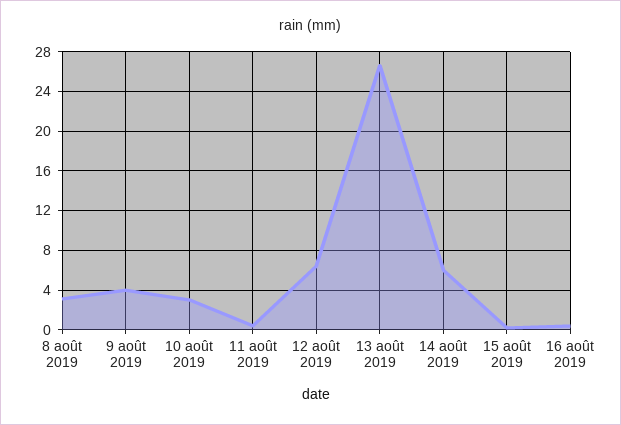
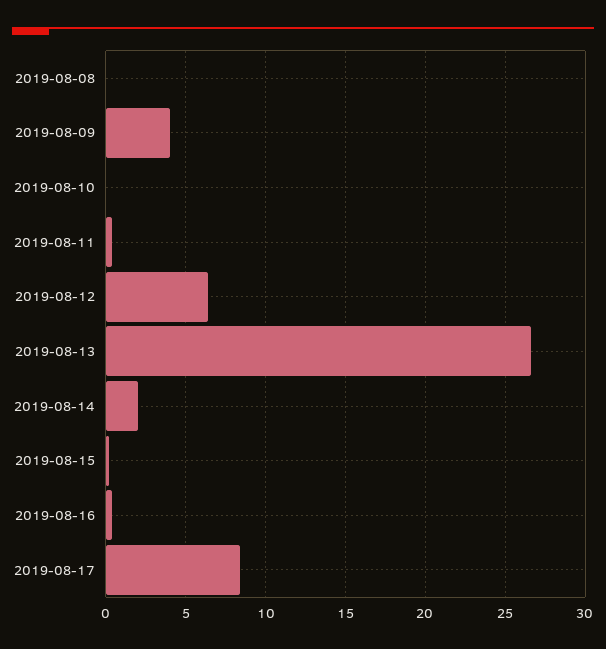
8 août 2019: 3 -> 0
10 août 2019: 3 -> 0
14 août 2019: 6 -> 2
2019-08-17: none -> 8.5

